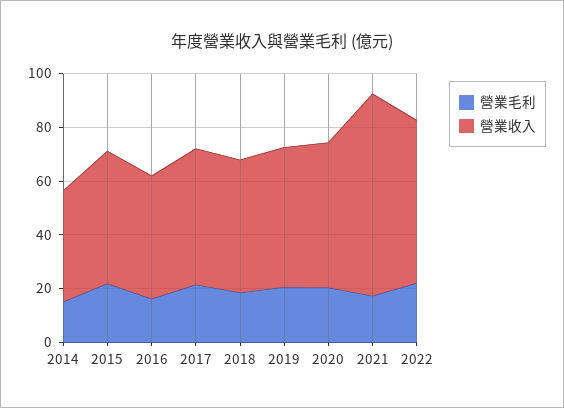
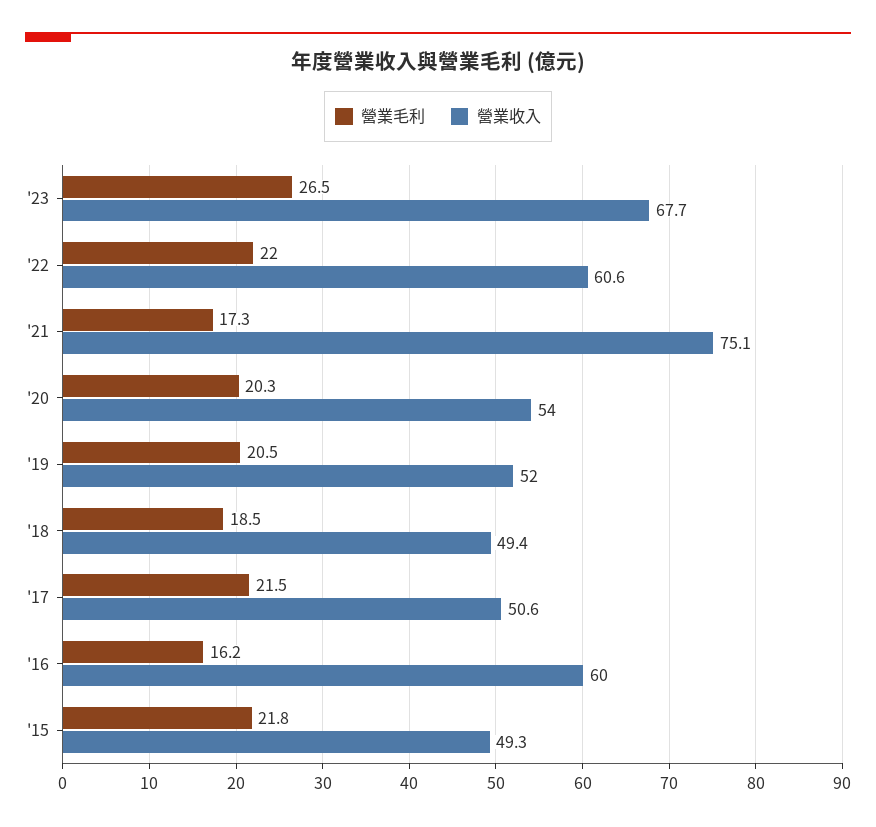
營業毛利, 2014: 15 -> none
營業收入, 2014: 40 -> none
營業收入, 2016: 45 -> 60
營業毛利, '23: none -> 26.5
營業收入, '23: none -> 67.7

